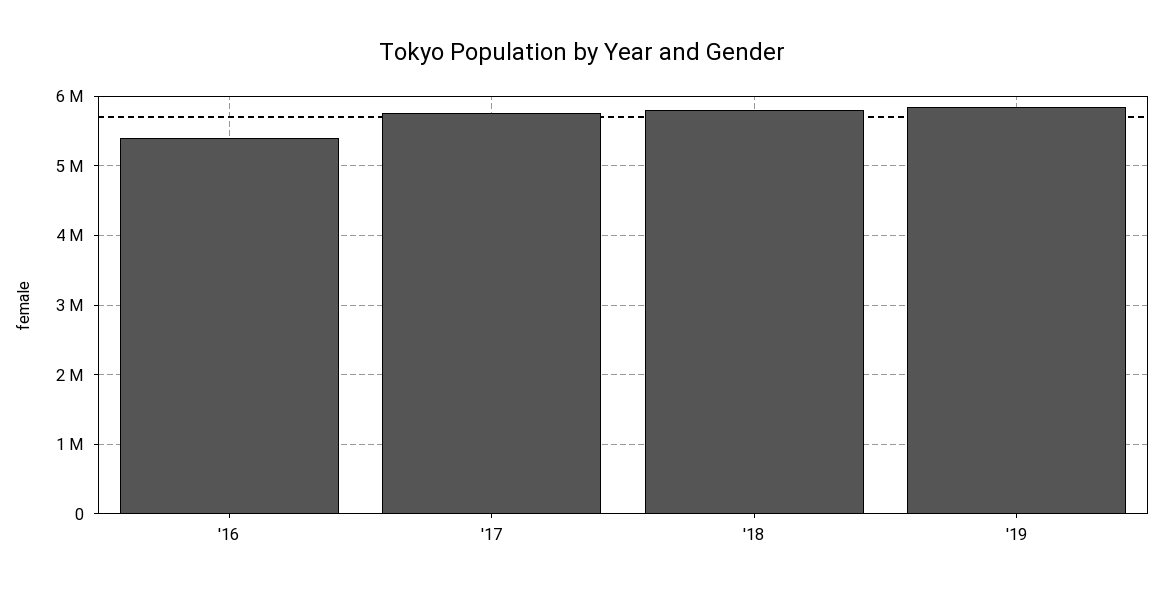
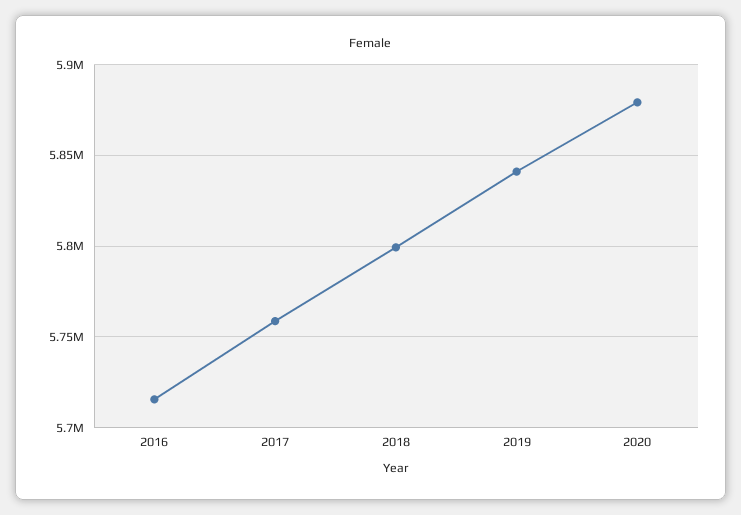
'16: 5400000 -> 5715000
2020: none -> 5880000

